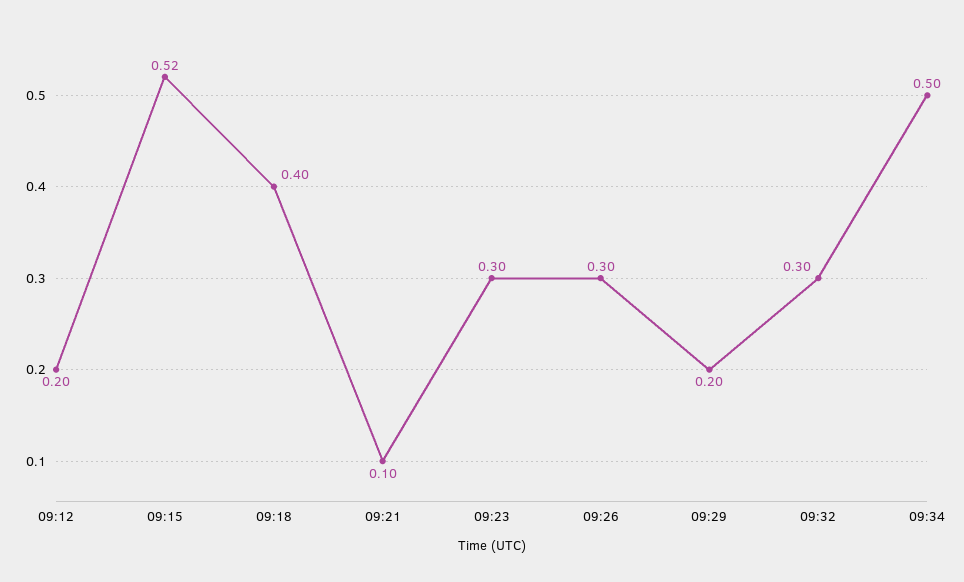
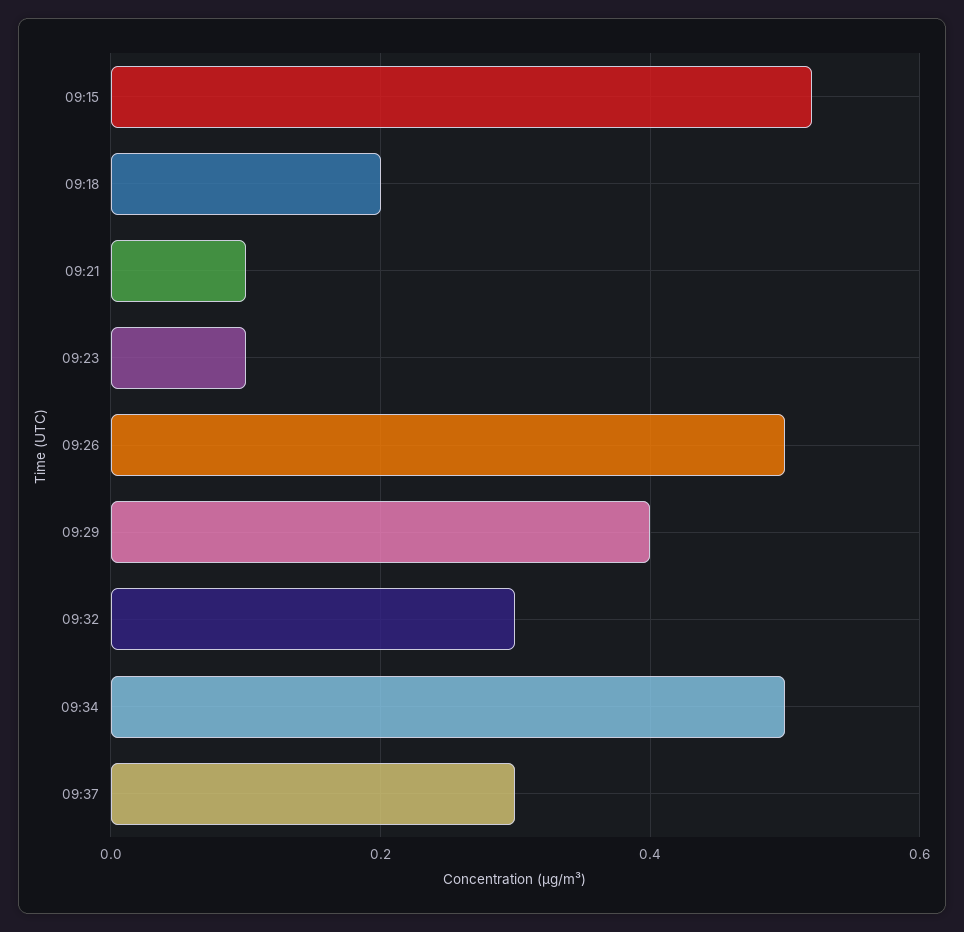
09:12: 0.2 -> none
09:18: 0.4 -> 0.2
09:23: 0.3 -> 0.1
09:26: 0.3 -> 0.5
09:29: 0.2 -> 0.4
09:37: none -> 0.3

